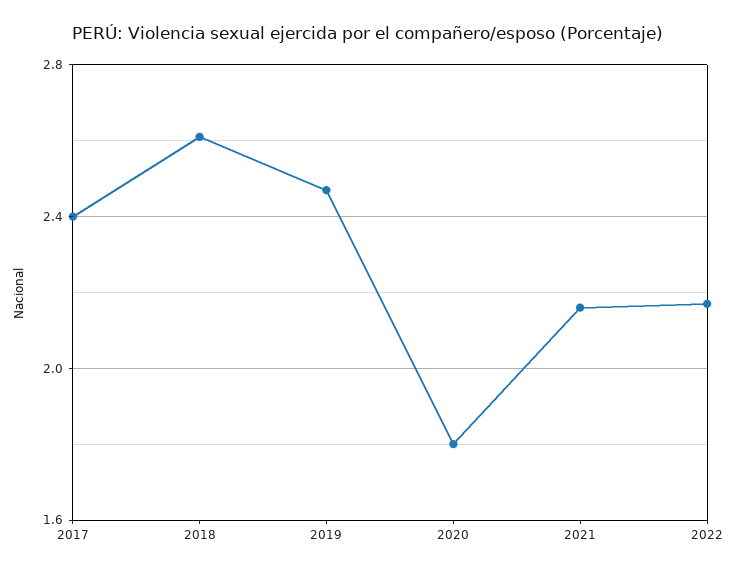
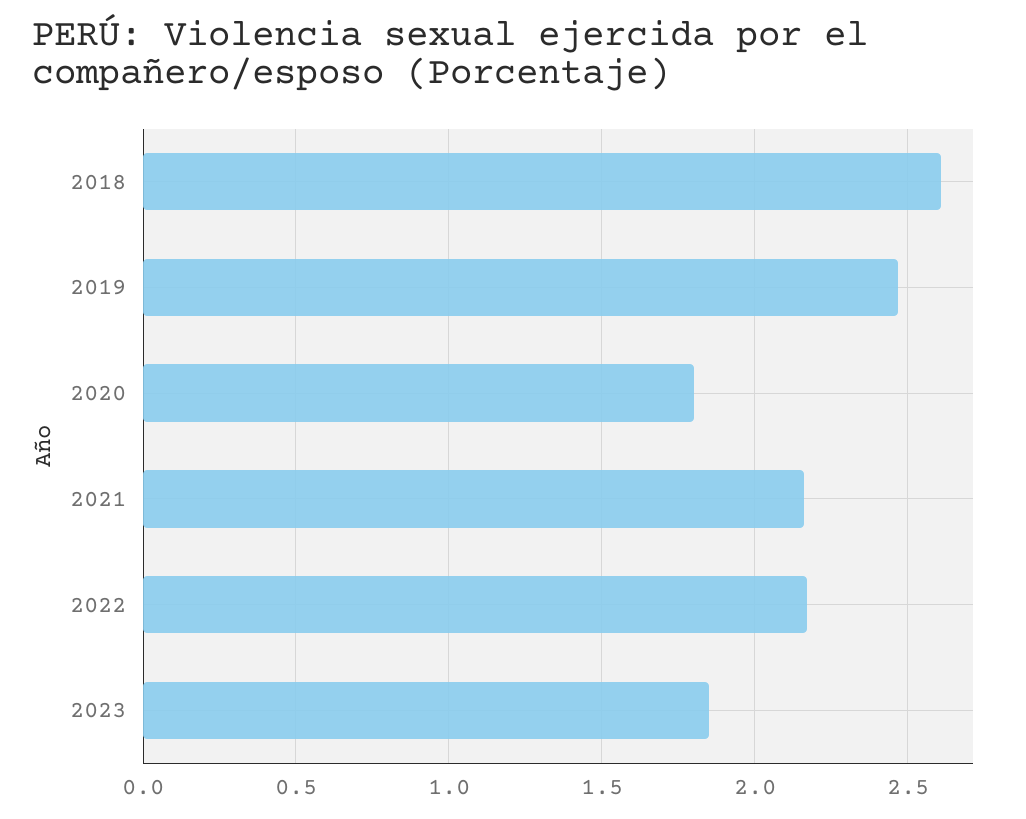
2017: 2.4 -> none
2023: none -> 1.85

